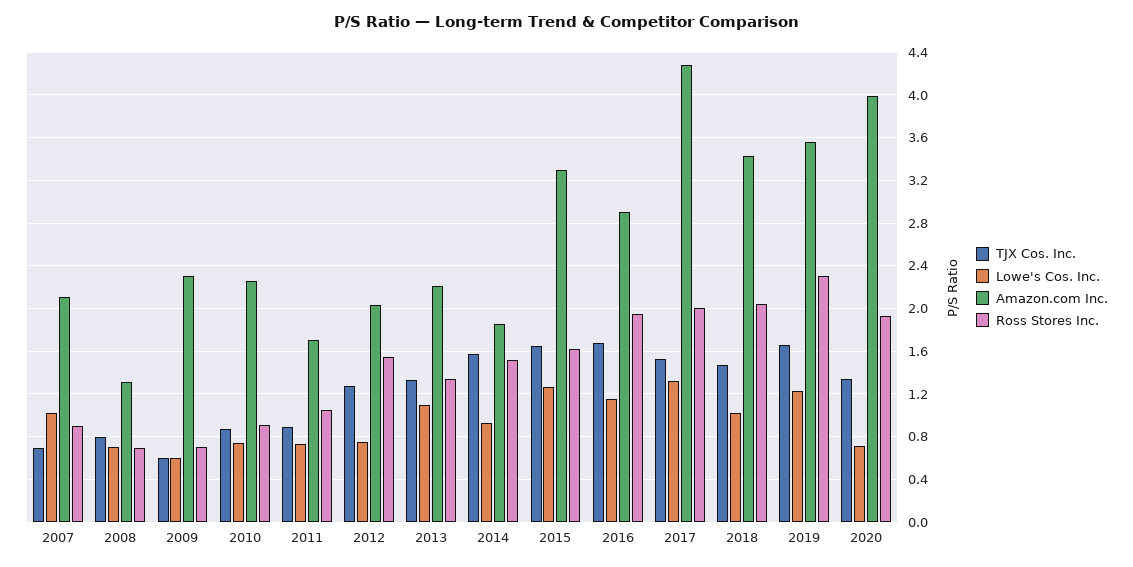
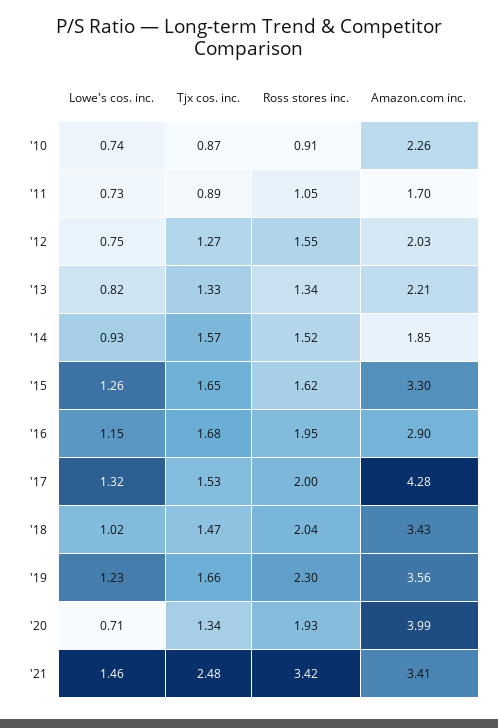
TJX Cos. Inc., 2007: 0.7 -> none
Lowe's Cos. Inc., 2007: 1 -> none
Amazon.com Inc., 2007: 2.1 -> none
Ross Stores Inc., 2007: 0.9 -> none
TJX Cos. Inc., 2008: 0.8 -> none
Lowe's Cos. Inc., 2008: 0.7 -> none
Amazon.com Inc., 2008: 1.3 -> none
Ross Stores Inc., 2008: 0.7 -> none
TJX Cos. Inc., 2009: 0.6 -> none
Lowe's Cos. Inc., 2009: 0.6 -> none
Amazon.com Inc., 2009: 2.3 -> none
Ross Stores Inc., 2009: 0.7 -> none
Lowe's Cos. Inc., 2013: 1.1 -> 0.82
Lowe's Cos. Inc., '21: none -> 1.46
TJX Cos. Inc., '21: none -> 2.48
Ross Stores Inc., '21: none -> 3.42
Amazon.com Inc., '21: none -> 3.41

